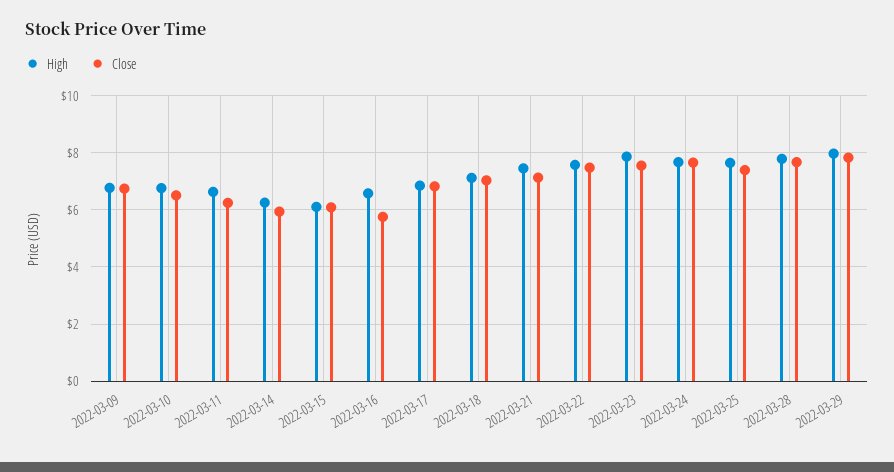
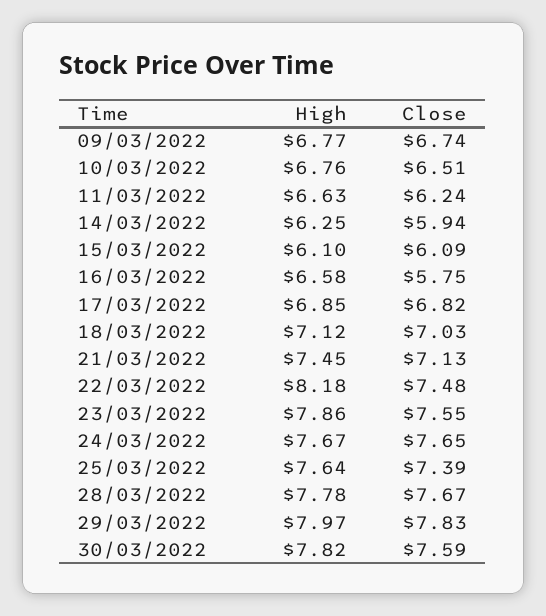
High, 2022-03-22: 7.5 -> 8.18
High, 30/03/2022: none -> 7.82
Close, 30/03/2022: none -> 7.59

